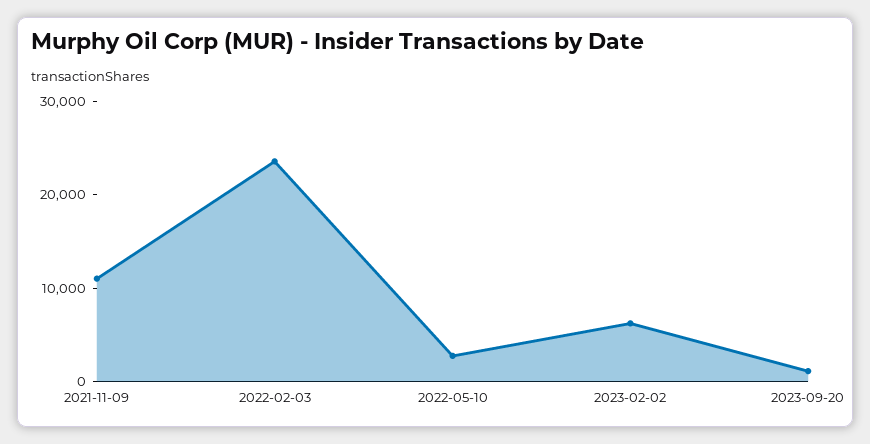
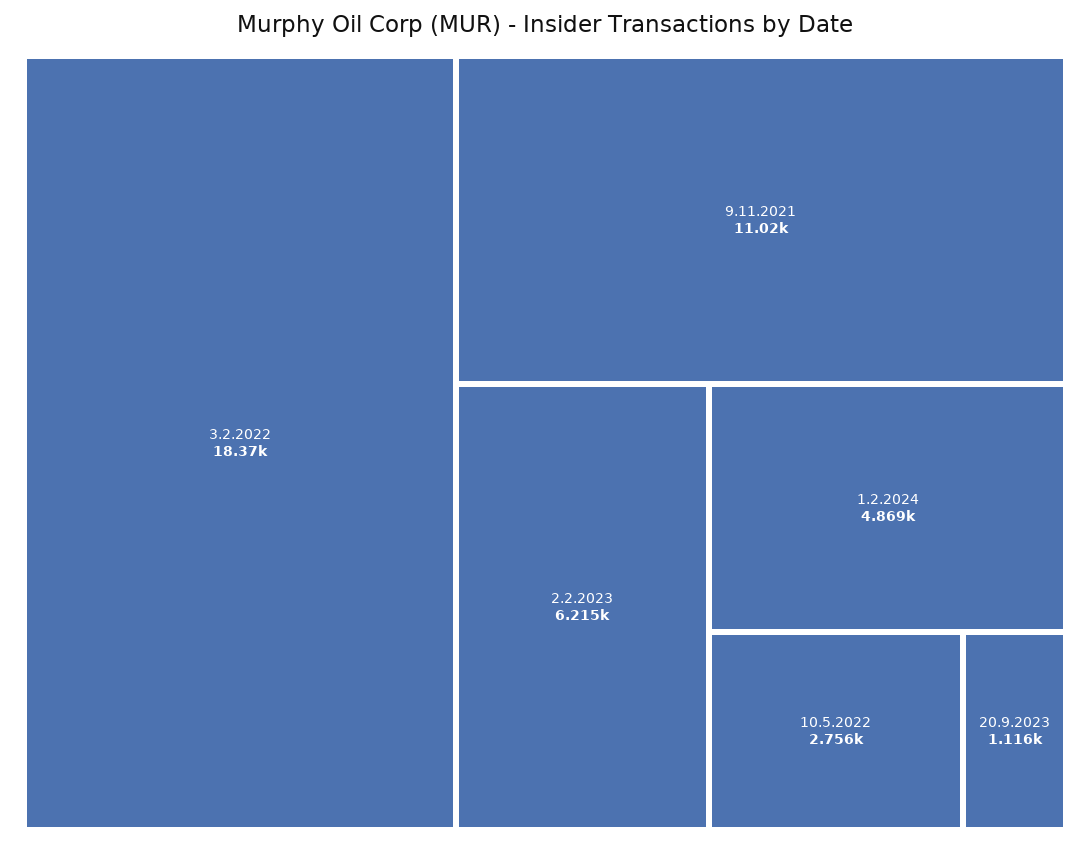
2022-02-03: 24000 -> 18370
1.2.2024: none -> 4869

